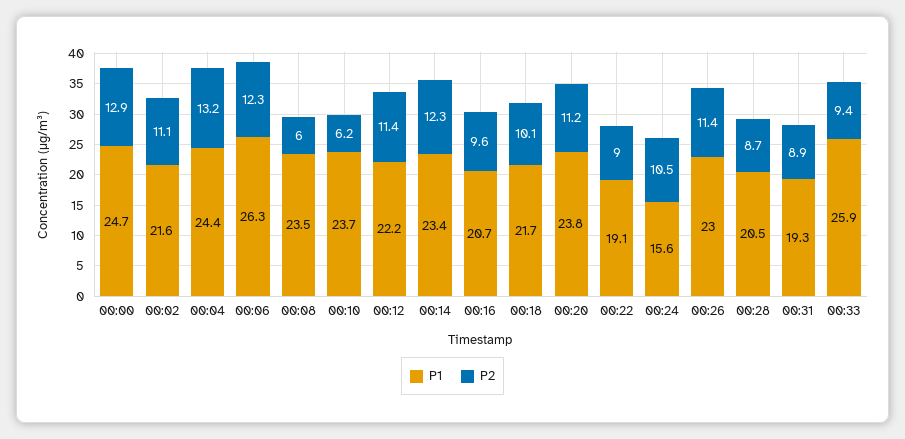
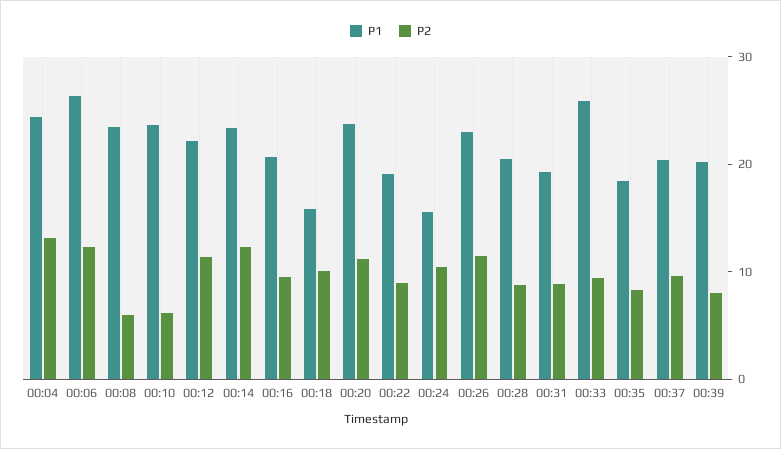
P1, 00:00: 24.7 -> none
P2, 00:00: 12.9 -> none
P1, 00:02: 21.6 -> none
P2, 00:02: 11.1 -> none
P1, 00:18: 21.7 -> 16
P1, 00:35: none -> 18
P2, 00:35: none -> 8
P1, 00:37: none -> 20
P2, 00:37: none -> 10
P1, 00:39: none -> 20
P2, 00:39: none -> 8

